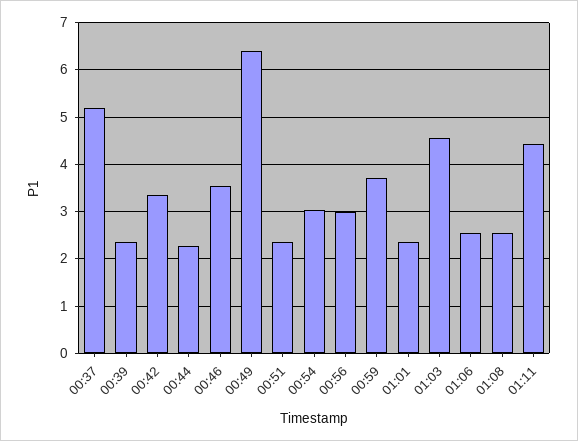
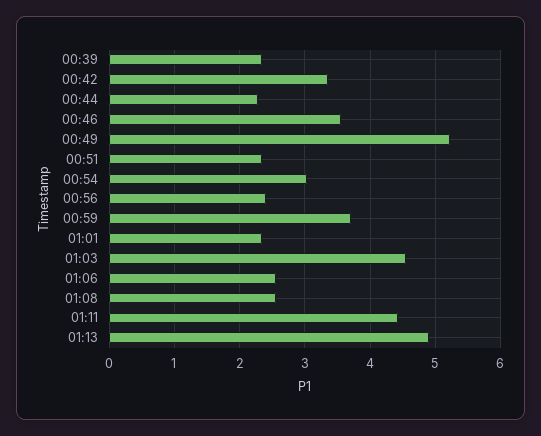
00:37: 5.2 -> none
00:49: 6.4 -> 5.2
00:56: 3 -> 2.4
01:13: none -> 4.9

